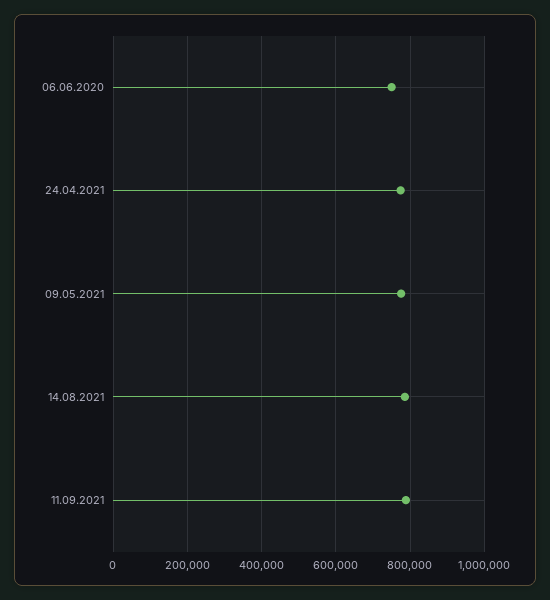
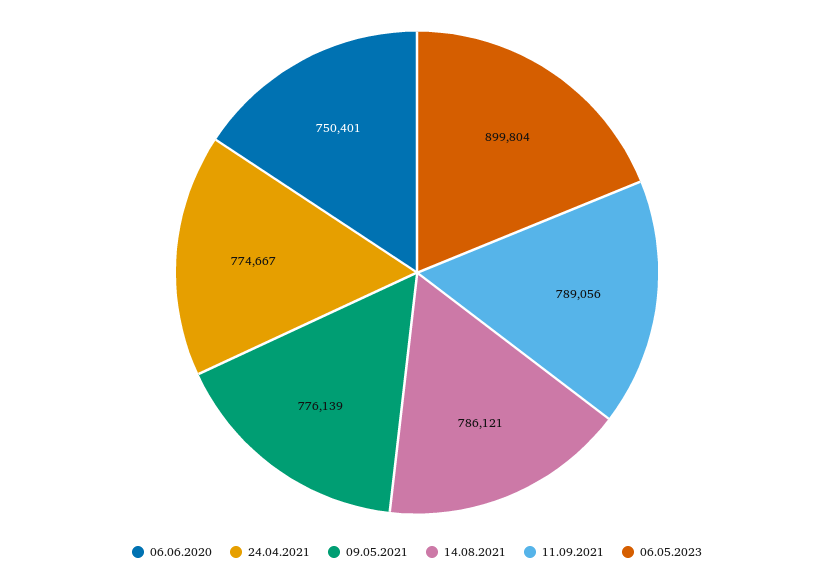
06.05.2023: none -> 899804

